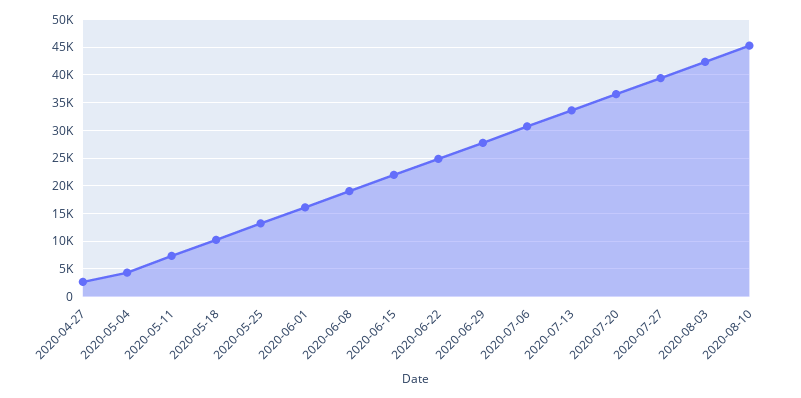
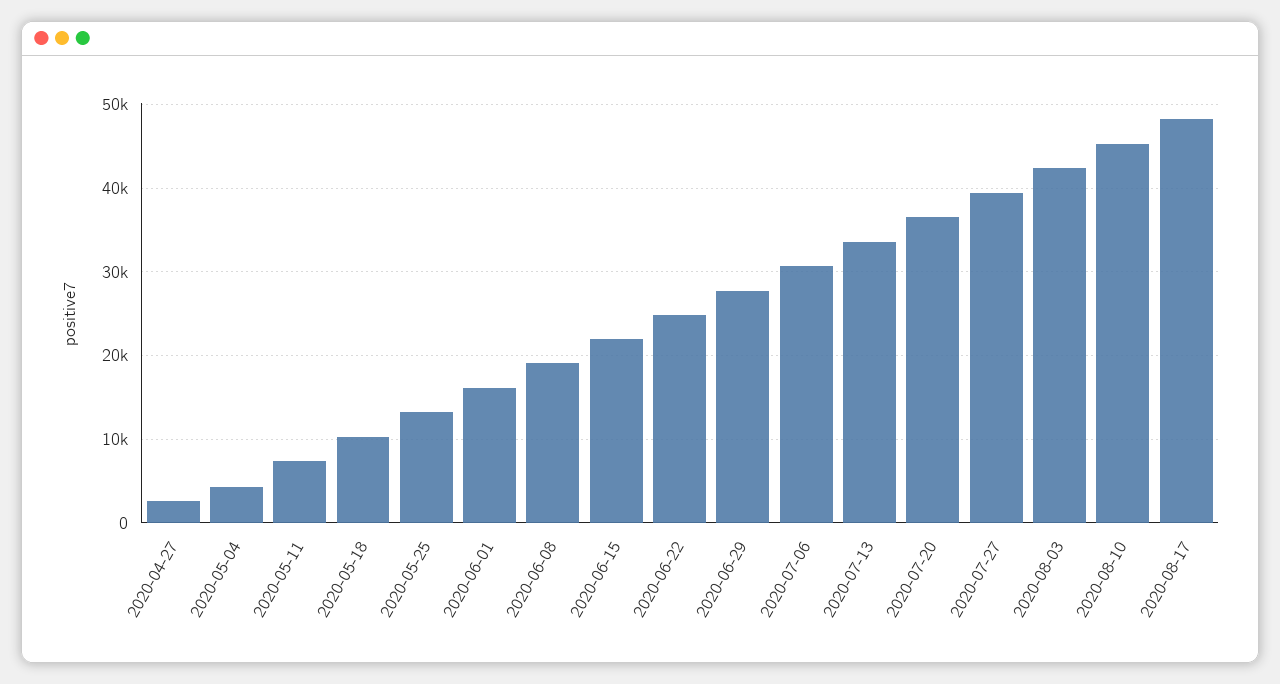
2020-08-17: none -> 48000

